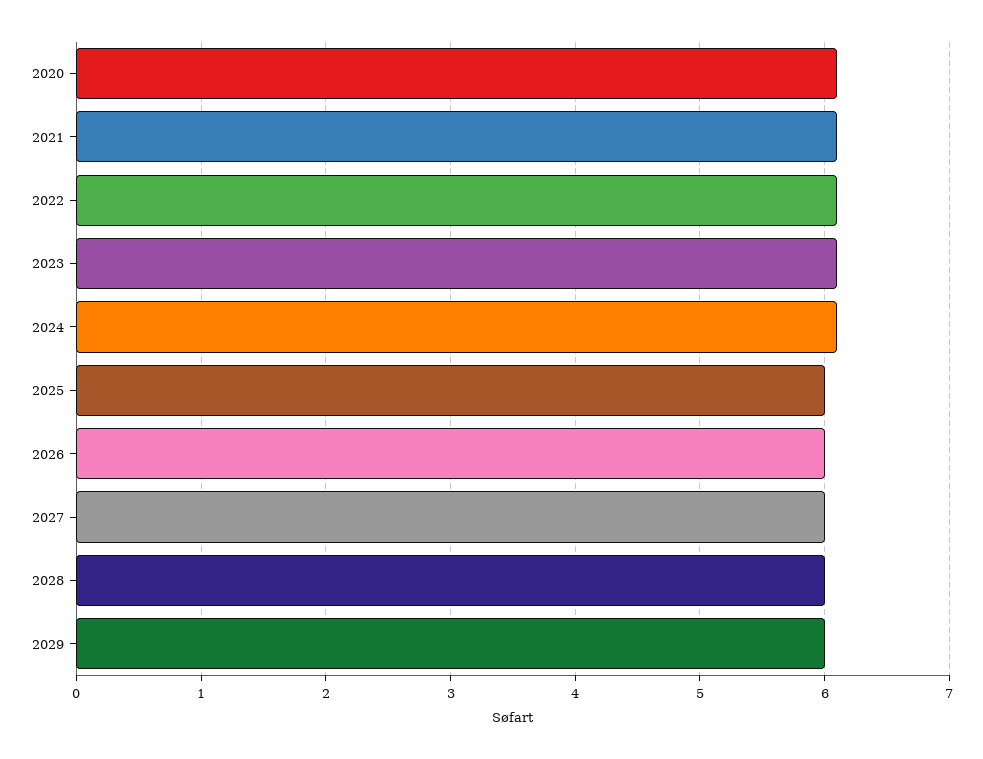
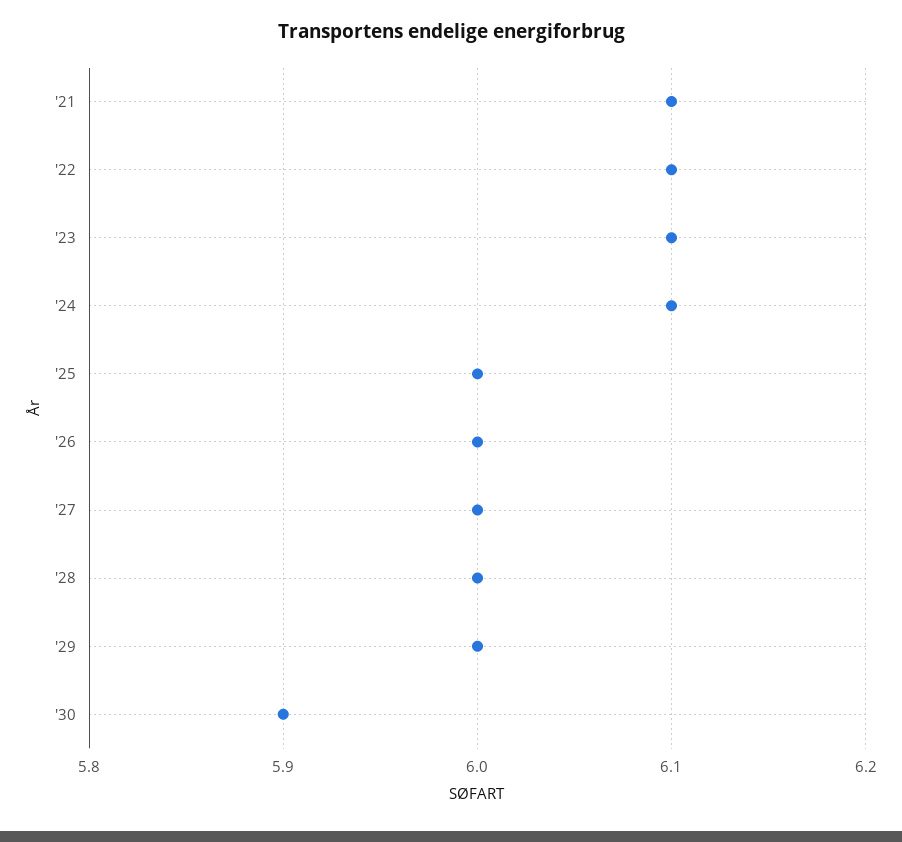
2020: 6.1 -> none
'30: none -> 5.9

